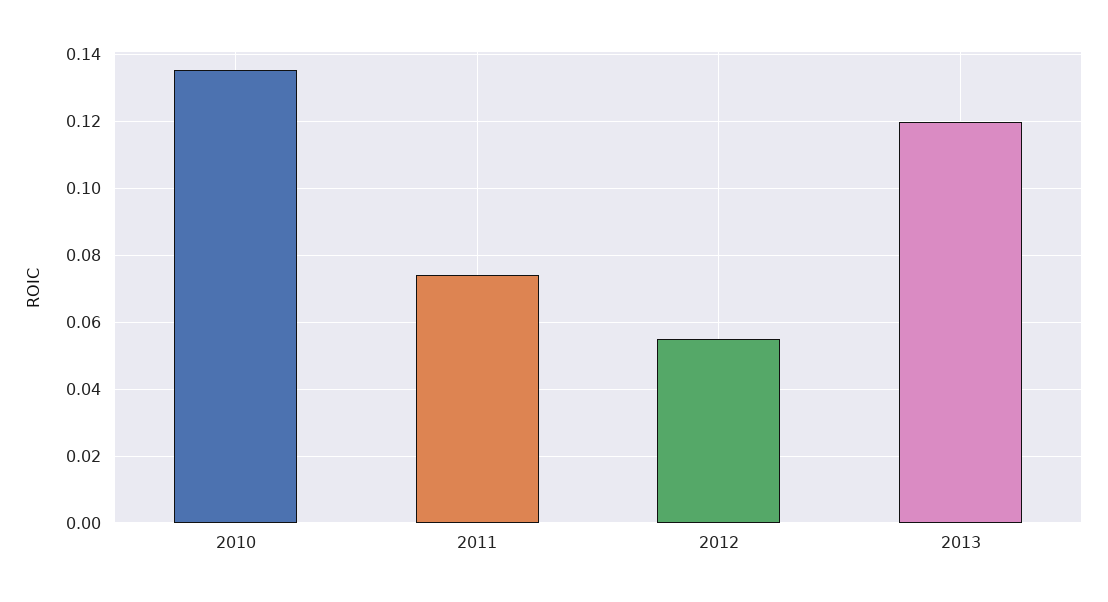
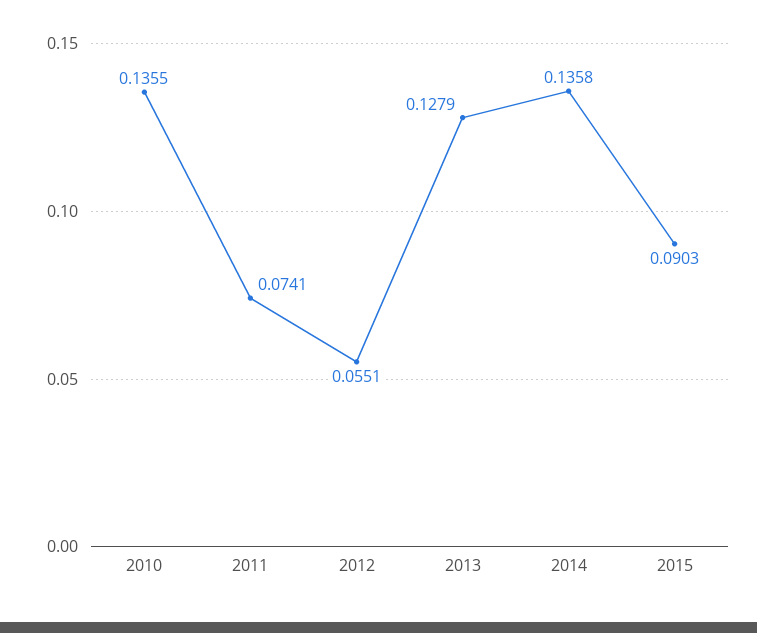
2013: 0.12 -> 0.1279
2014: none -> 0.1358
2015: none -> 0.0903

